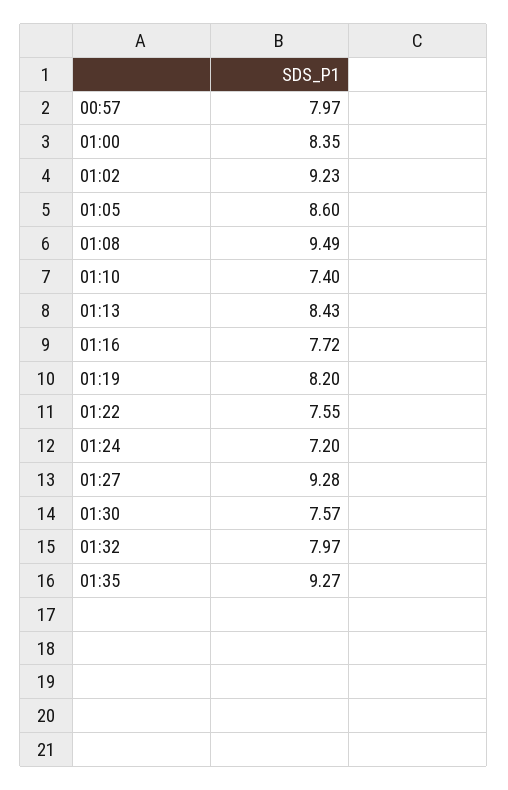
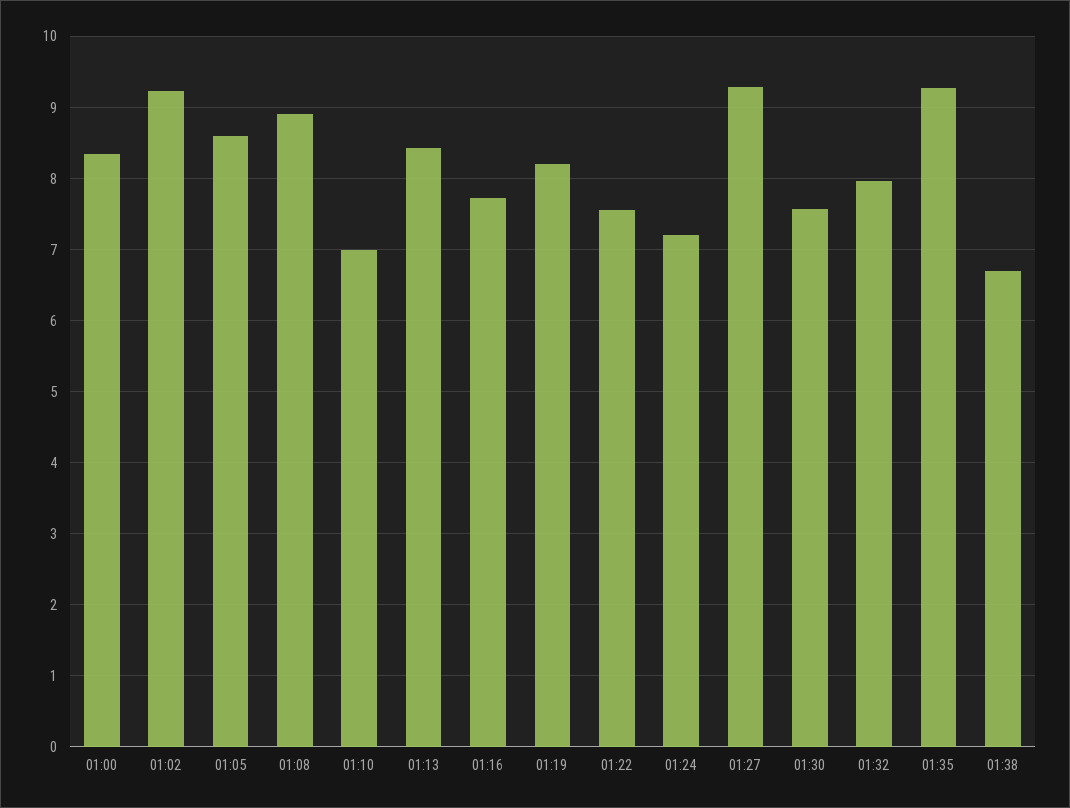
00:57: 7.97 -> none
01:08: 9.49 -> 8.9
01:10: 7.4 -> 7
01:38: none -> 6.7

